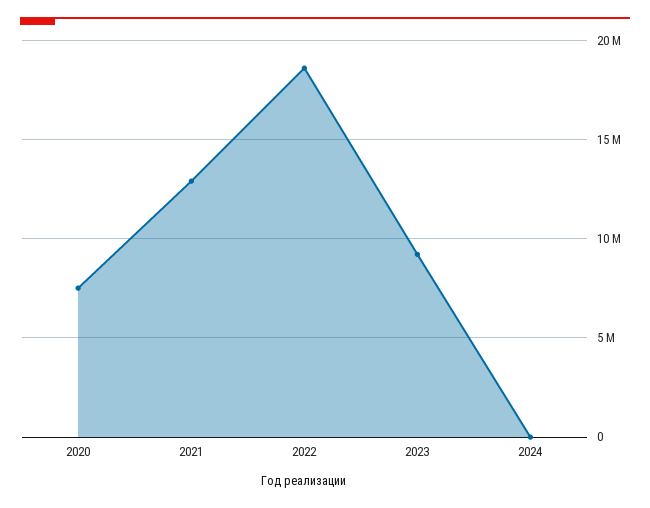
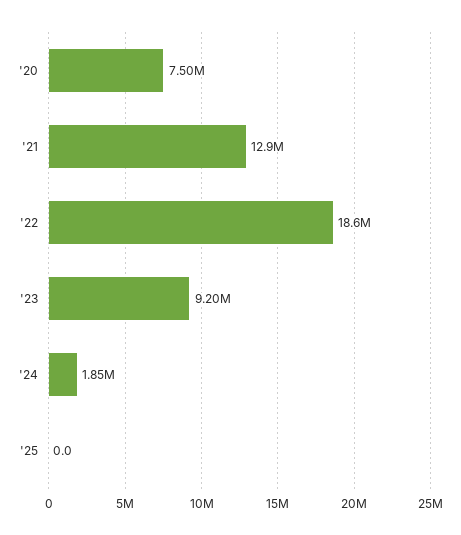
2024: 0 -> 1850000
'25: none -> 0

